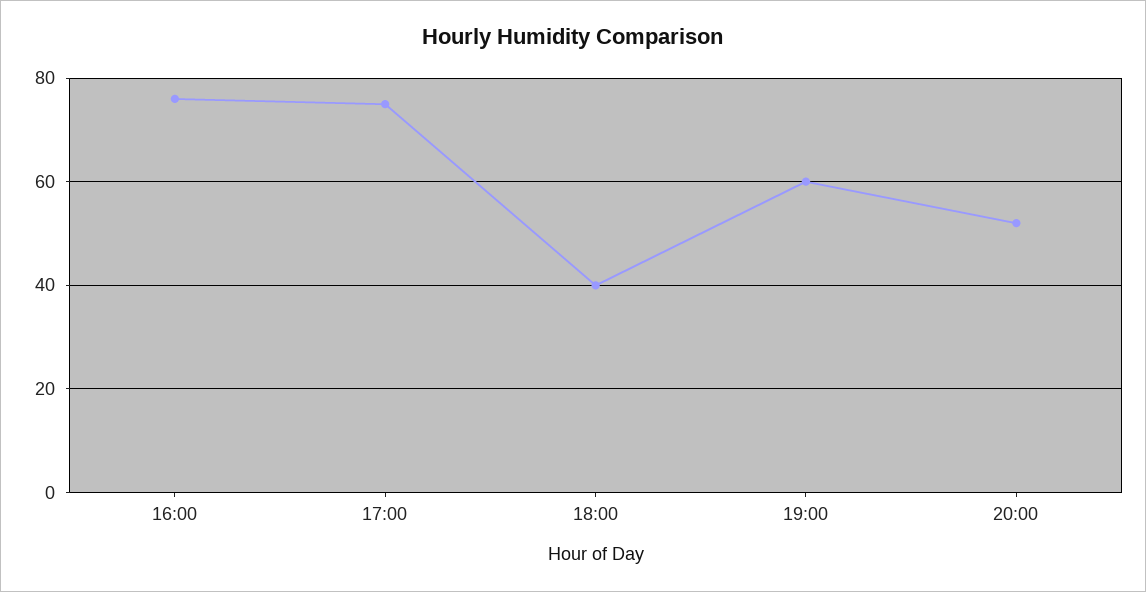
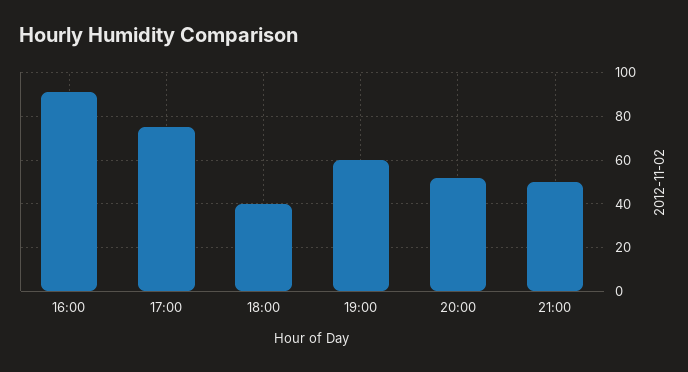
16:00: 75 -> 90
21:00: none -> 50

